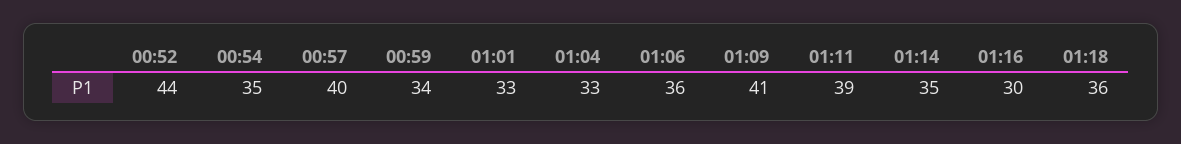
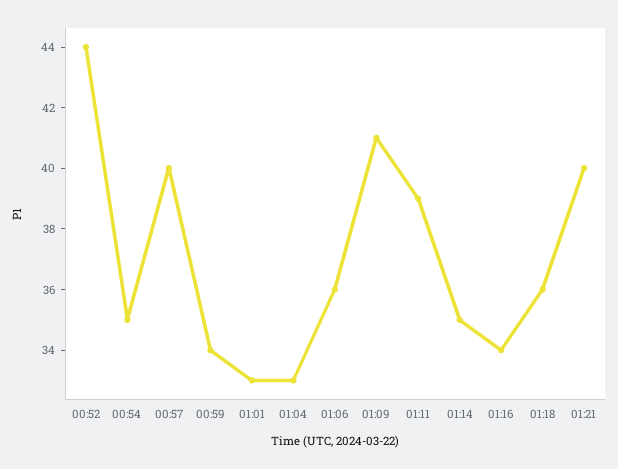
01:16: 30 -> 34
01:21: none -> 40

